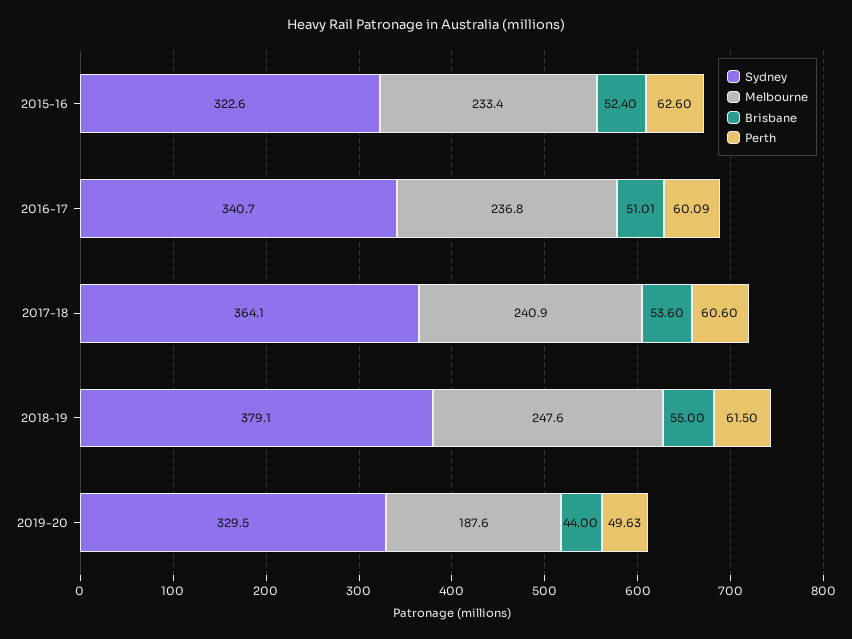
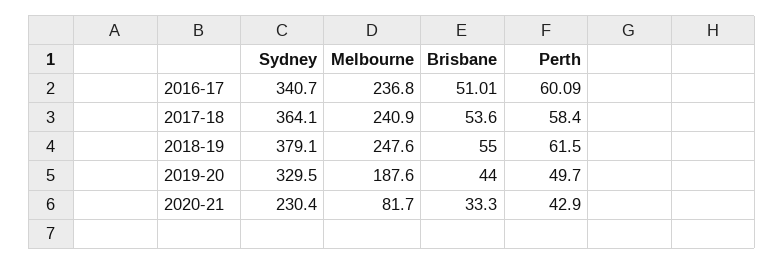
Sydney, 2015-16: 322.6 -> none
Melbourne, 2015-16: 233.4 -> none
Brisbane, 2015-16: 52.4 -> none
Perth, 2015-16: 62.6 -> none
Perth, 2017-18: 60.6 -> 58.4
Perth, 2019-20: 49.63 -> 49.7
Sydney, 2020-21: none -> 230.4
Melbourne, 2020-21: none -> 81.7
Brisbane, 2020-21: none -> 33.3
Perth, 2020-21: none -> 42.9

